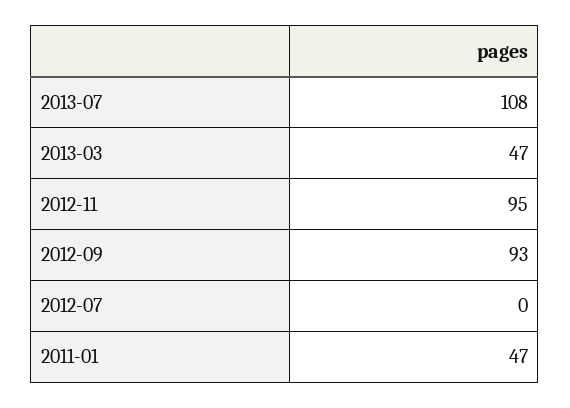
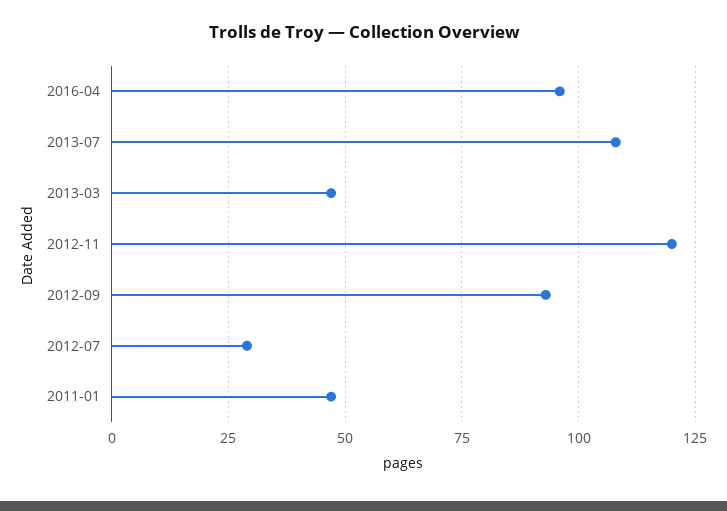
2012-11: 95 -> 120
2012-07: 0 -> 30
2016-04: none -> 95

